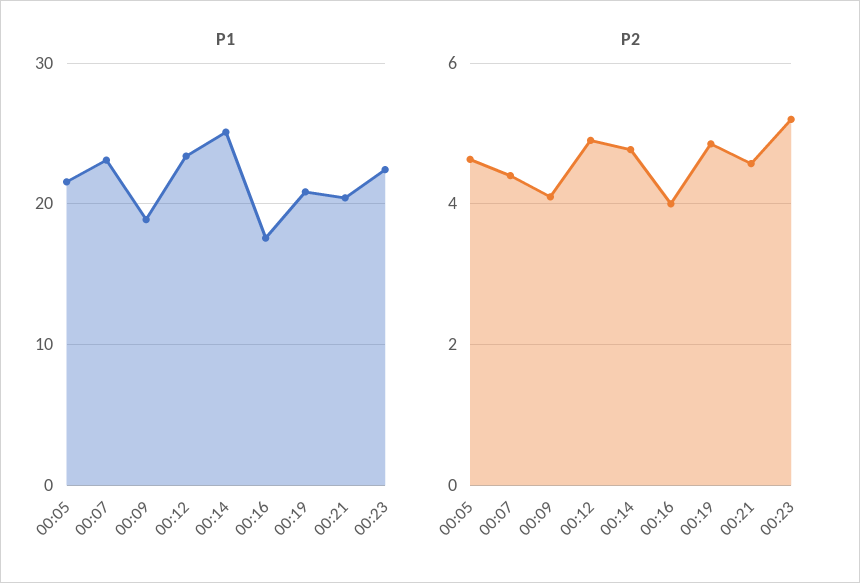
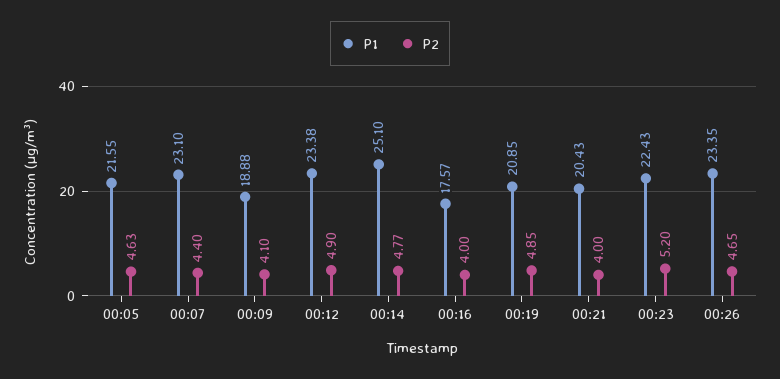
P2, 00:21: 4.6 -> 4
P1, 00:26: none -> 23.35
P2, 00:26: none -> 4.65

